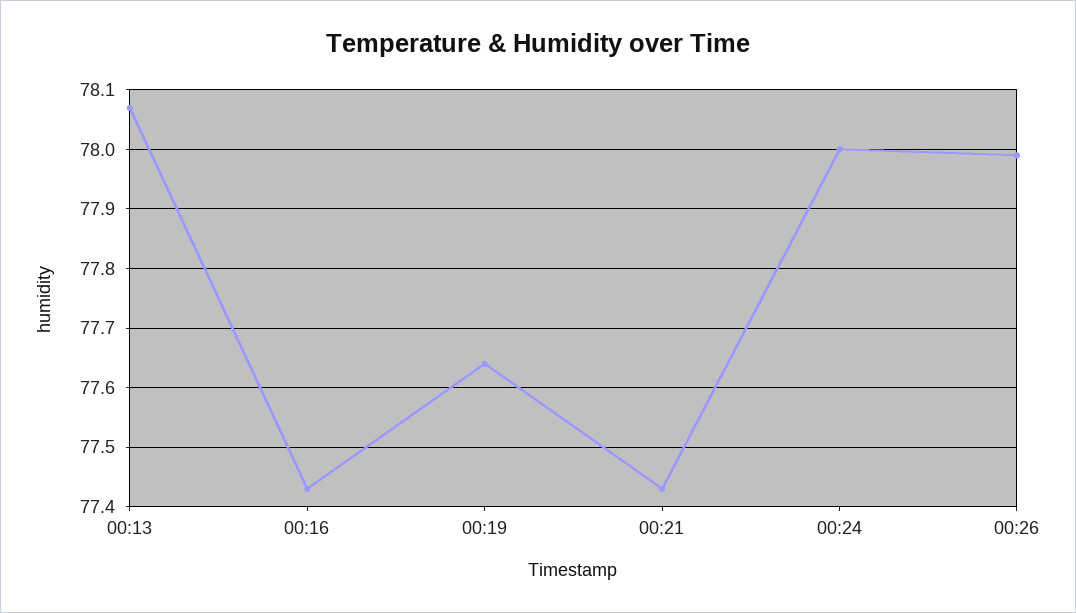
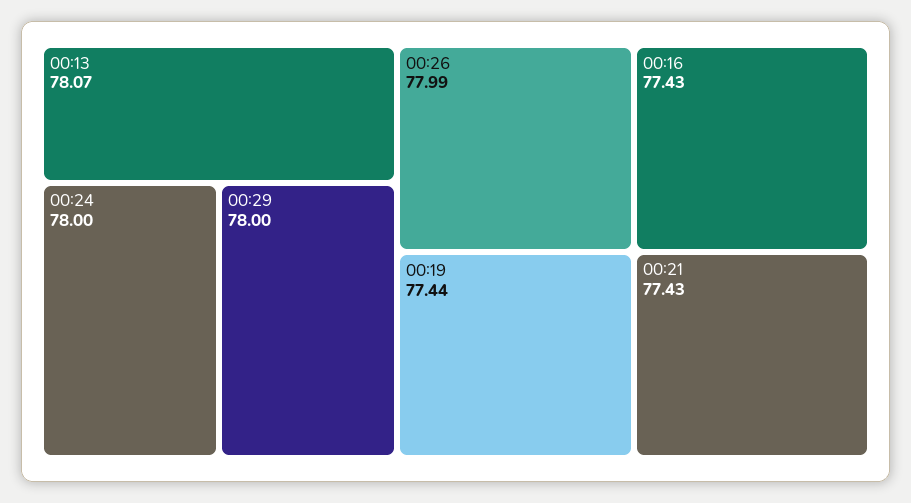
00:19: 77.65 -> 77.44
00:29: none -> 78

